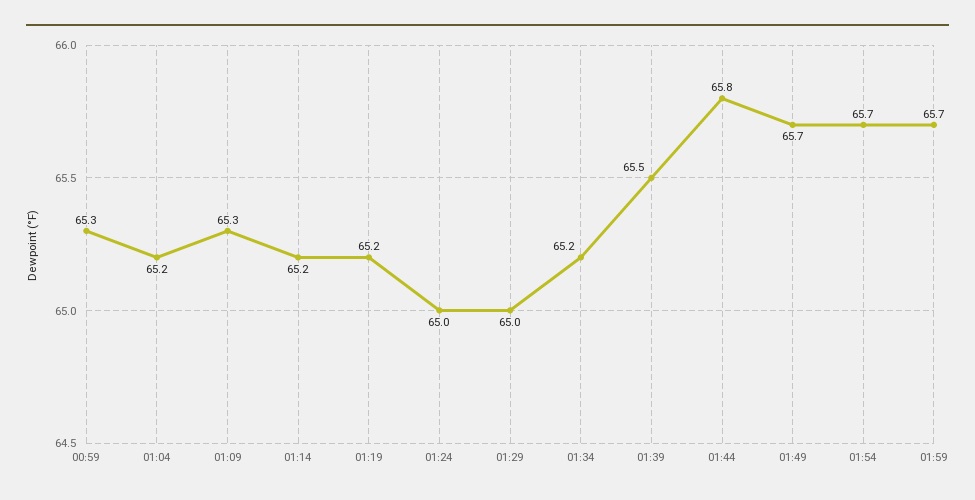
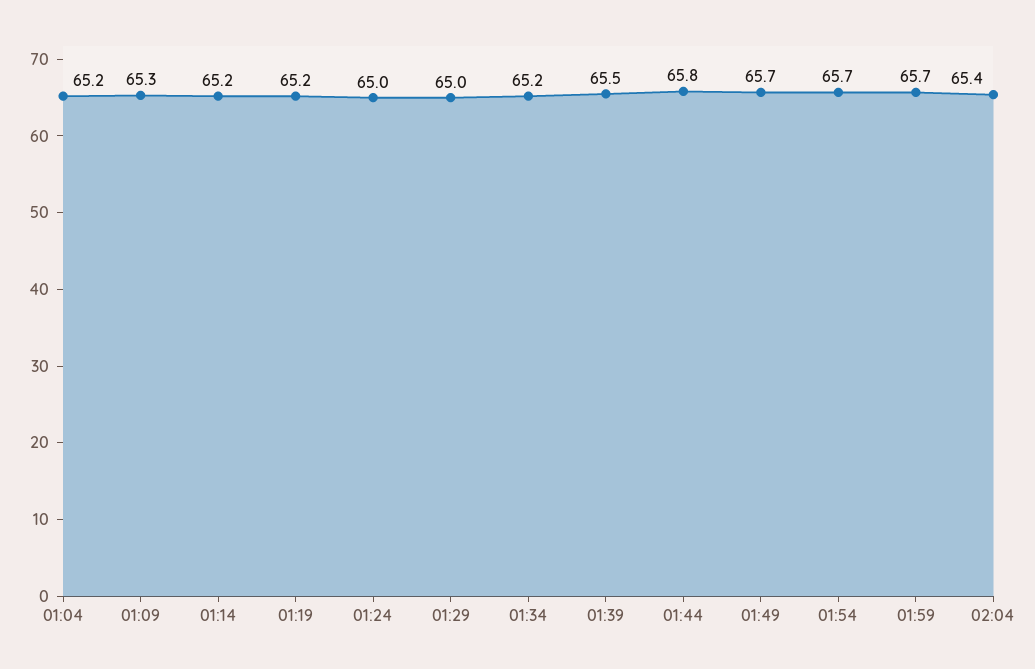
00:59: 65.3 -> none
02:04: none -> 65.4

